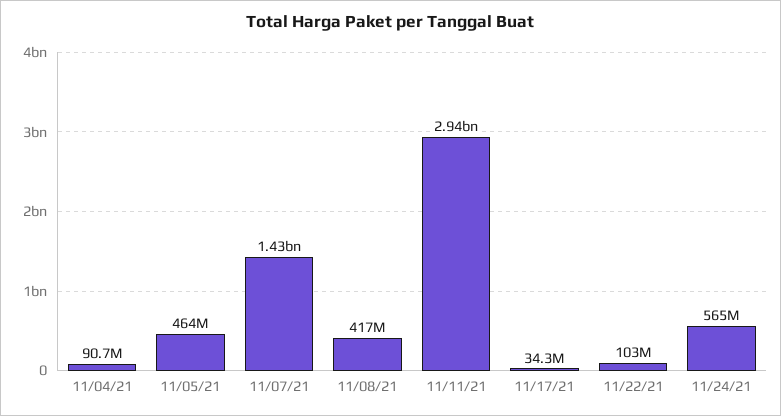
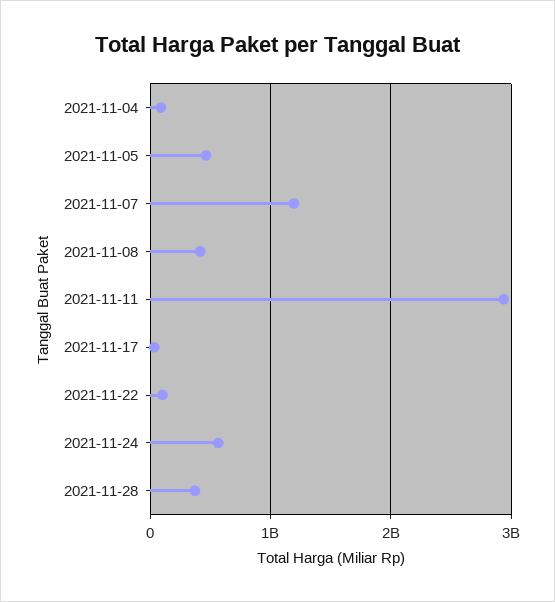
11/07/21: 1430000000 -> 1200000000
2021-11-28: none -> 400000000

